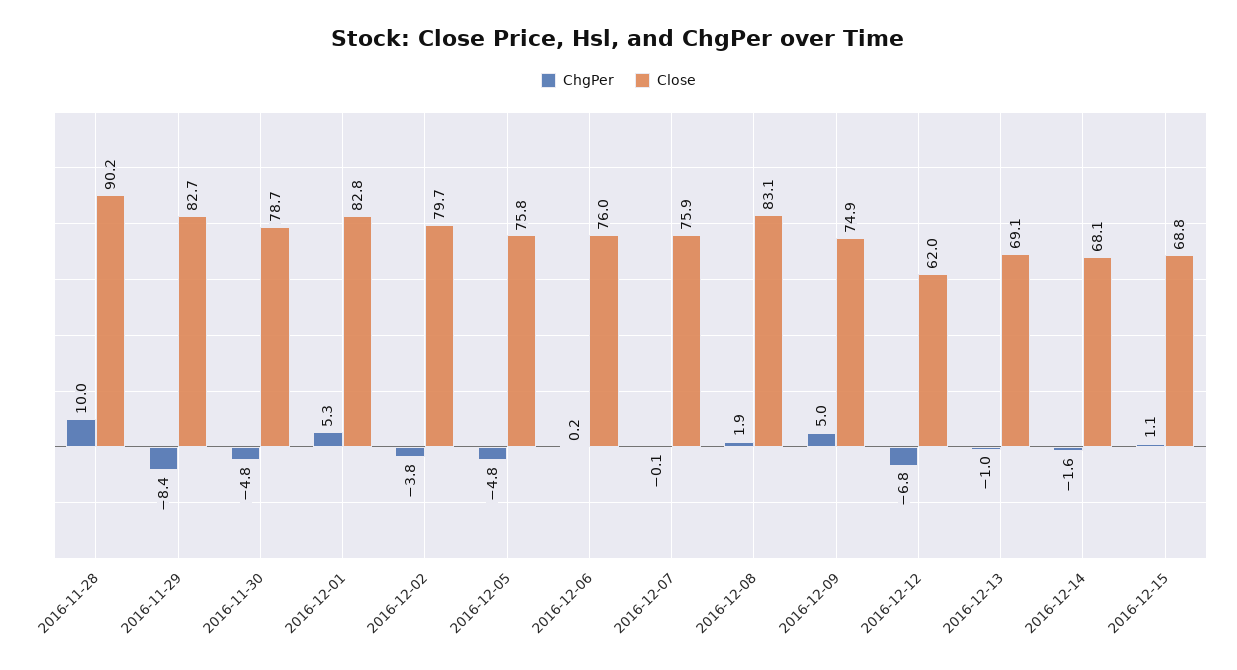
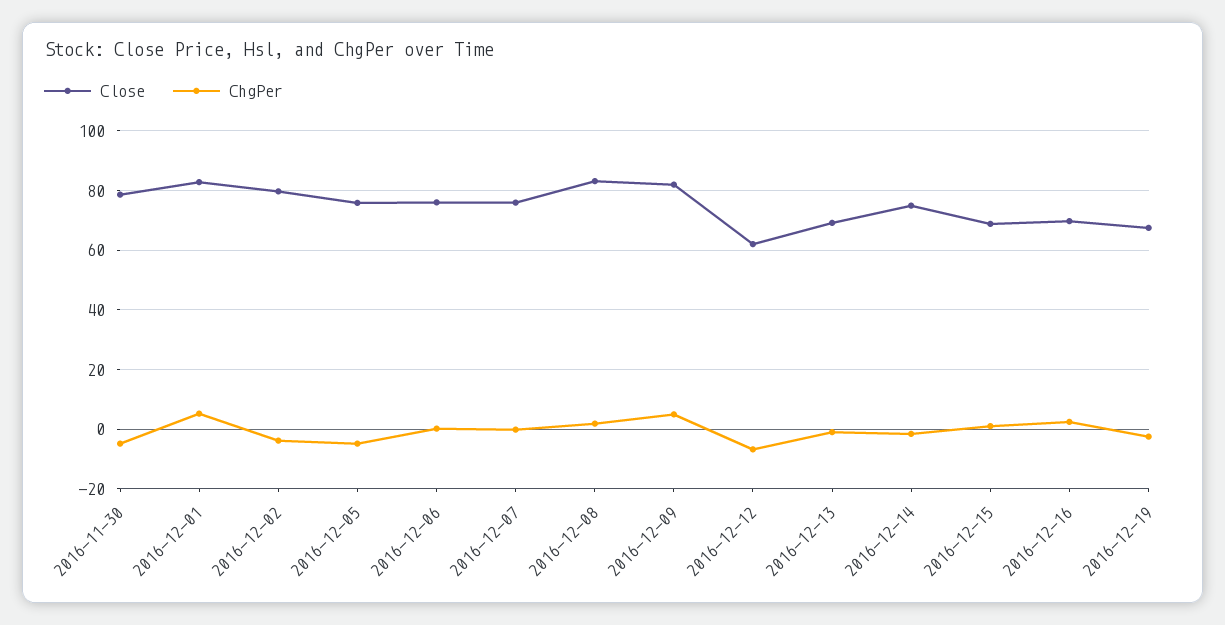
ChgPer, 2016-11-28: 10 -> none
Close, 2016-11-28: 90.2 -> none
ChgPer, 2016-11-29: -8.4 -> none
Close, 2016-11-29: 82.7 -> none
Close, 2016-12-09: 74.9 -> 82.5
Close, 2016-12-14: 68.1 -> 75
Close, 2016-12-16: none -> 70
ChgPer, 2016-12-16: none -> 2.5
Close, 2016-12-19: none -> 67.5
ChgPer, 2016-12-19: none -> -2.5

